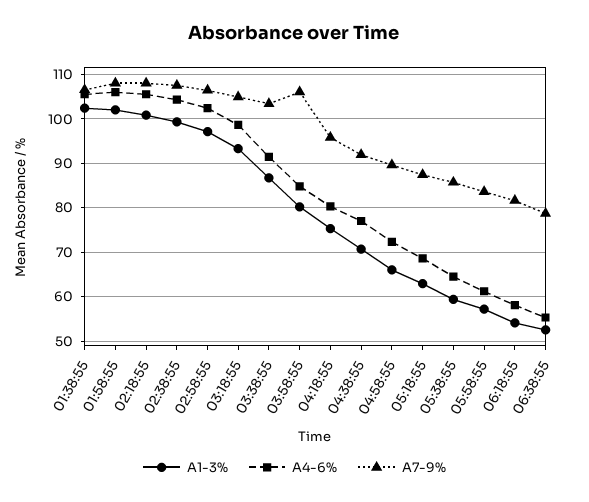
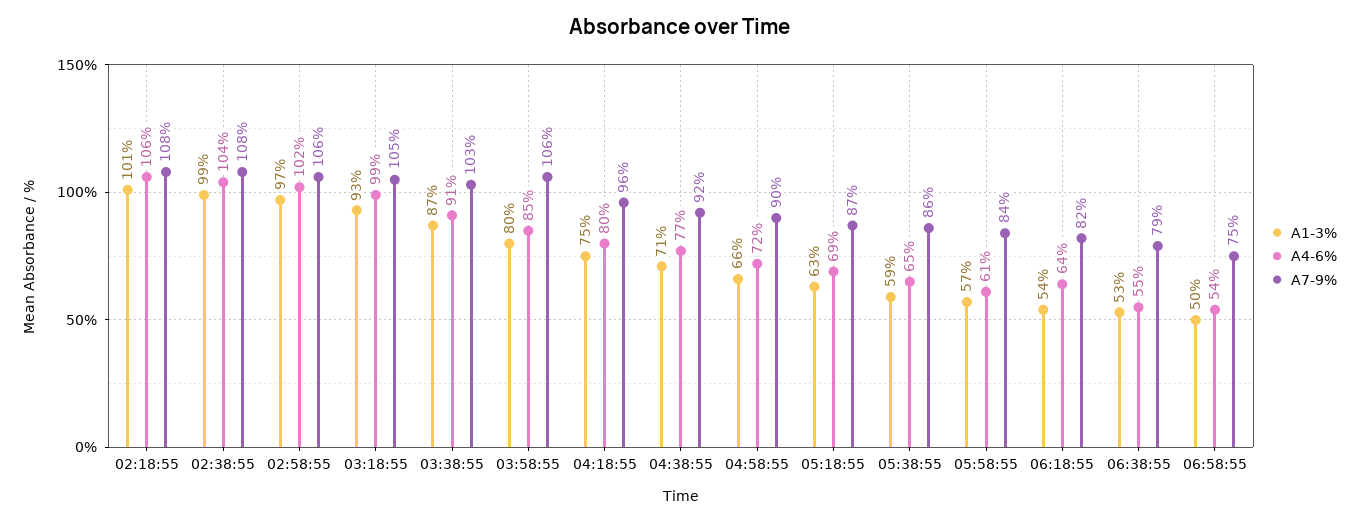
A1-3%, 01:38:55: 102 -> none
A4-6%, 01:38:55: 106 -> none
A7-9%, 01:38:55: 106 -> none
A1-3%, 01:58:55: 102 -> none
A4-6%, 01:58:55: 106 -> none
A7-9%, 01:58:55: 108 -> none
A4-6%, 06:18:55: 58 -> 64
A1-3%, 06:58:55: none -> 50
A4-6%, 06:58:55: none -> 54
A7-9%, 06:58:55: none -> 75

